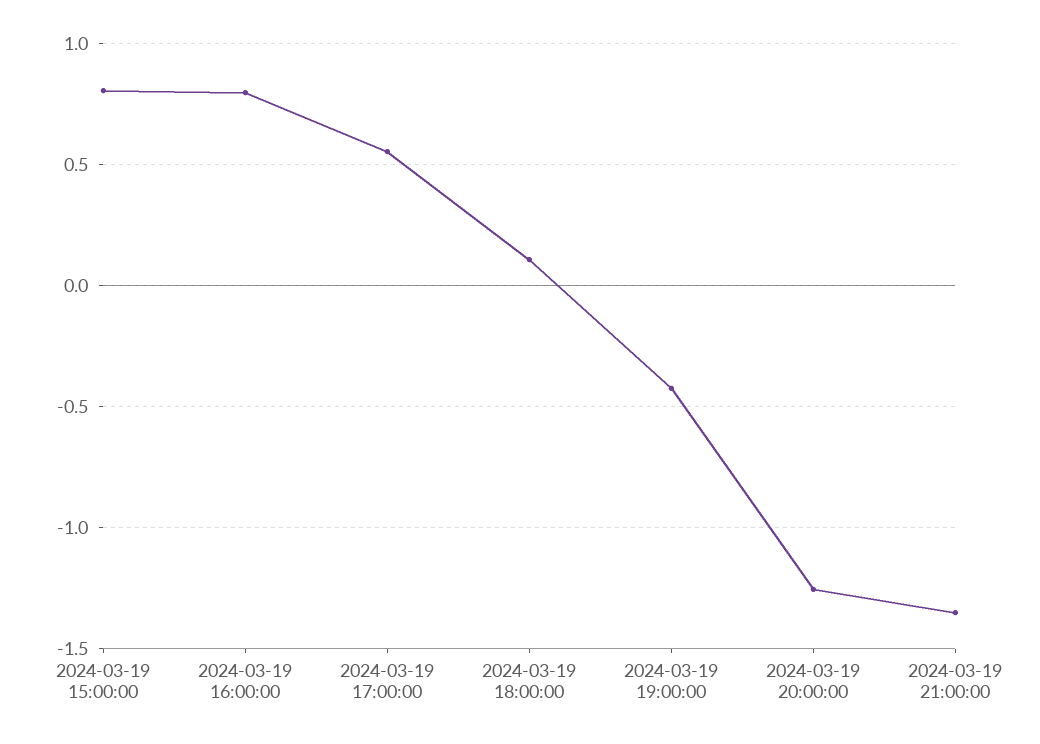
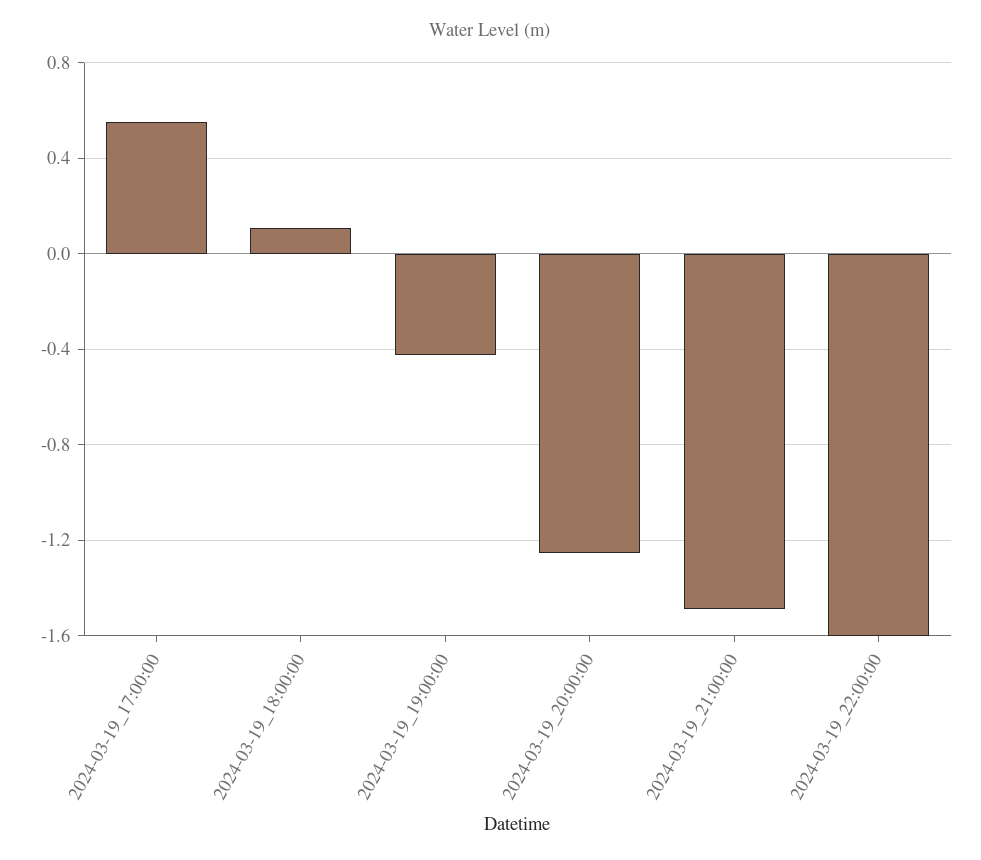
2024-03-19 15:00:00: 0.8 -> none
2024-03-19 16:00:00: 0.8 -> none
2024-03-19 21:00:00: -1.35 -> -1.5
2024-03-19_22:00:00: none -> -1.6

